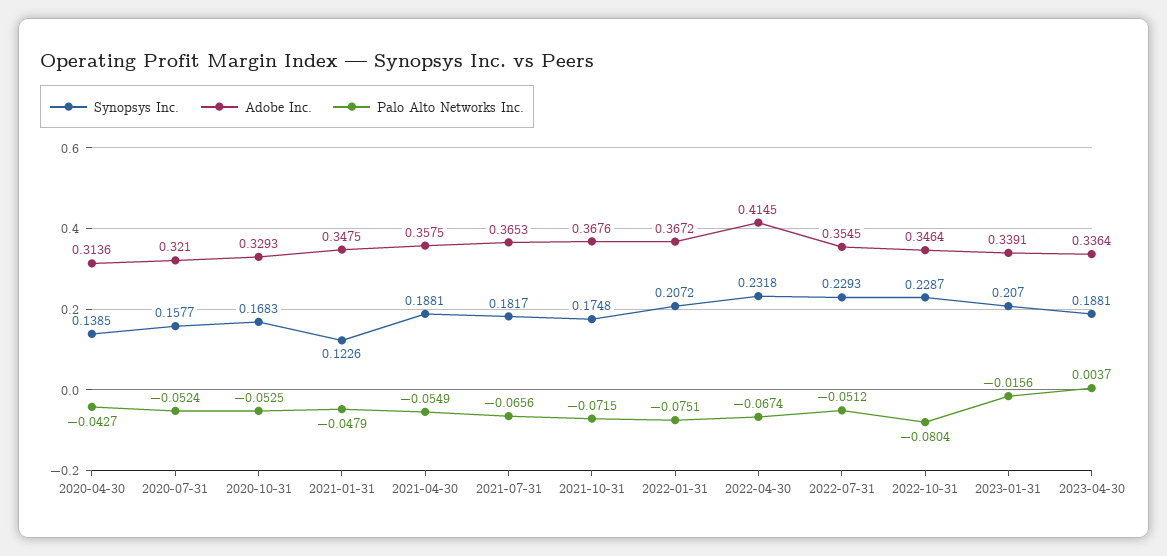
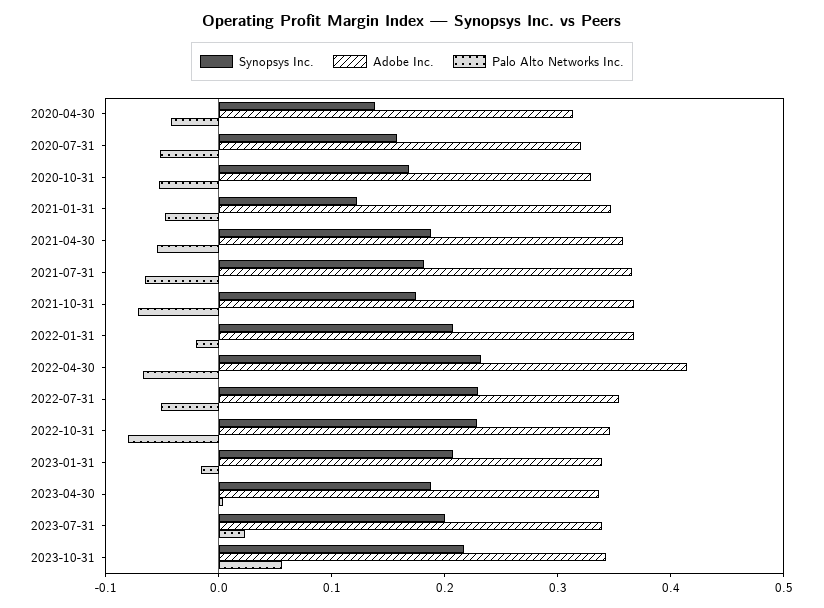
Palo Alto Networks Inc., 2022-01-31: -0.0751 -> -0.02
Synopsys Inc., 2023-07-31: none -> 0.2
Adobe Inc., 2023-07-31: none -> 0.34
Palo Alto Networks Inc., 2023-07-31: none -> 0.02
Synopsys Inc., 2023-10-31: none -> 0.22
Adobe Inc., 2023-10-31: none -> 0.34
Palo Alto Networks Inc., 2023-10-31: none -> 0.06

